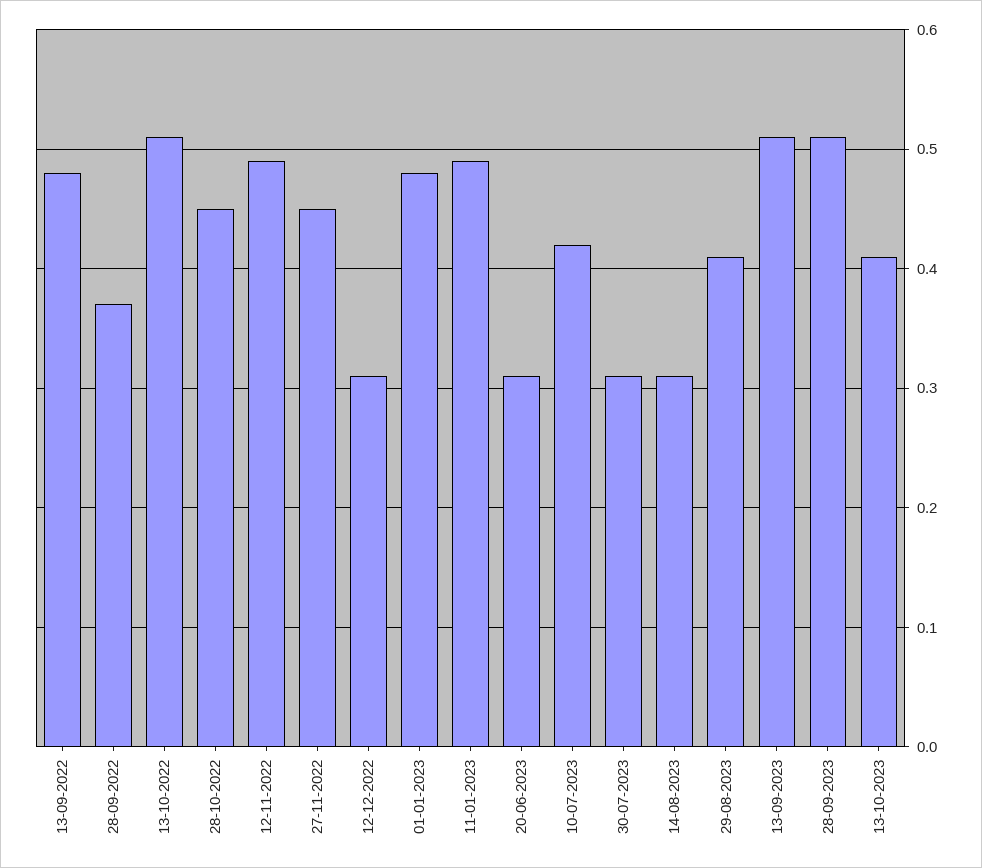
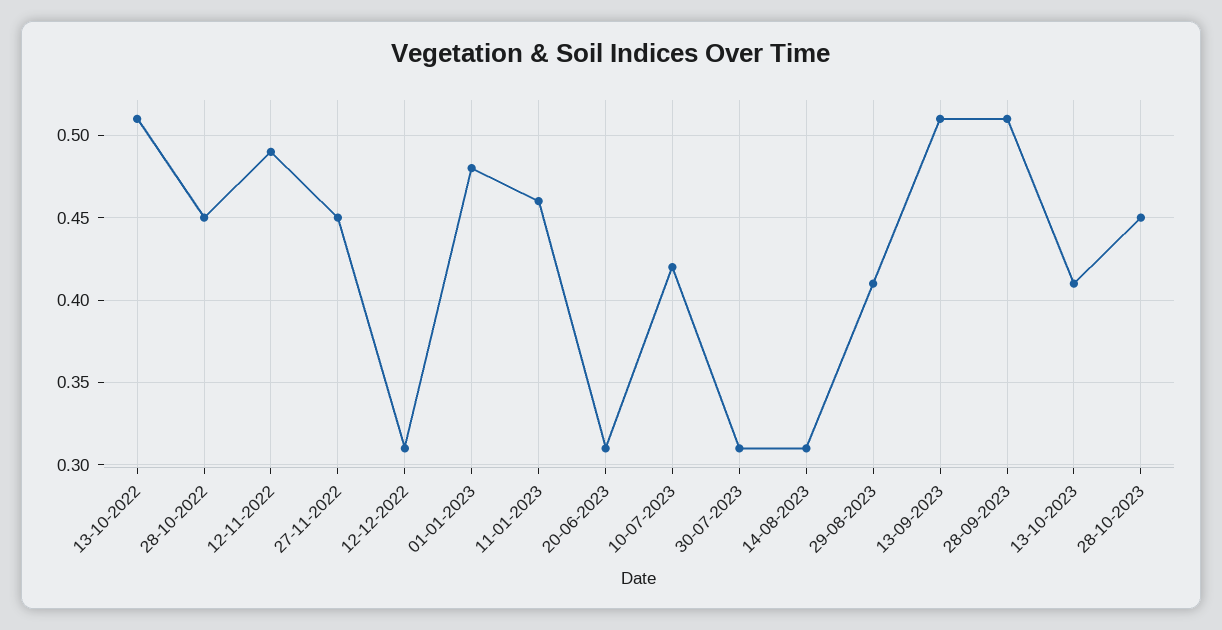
13-09-2022: 0.48 -> none
28-09-2022: 0.37 -> none
11-01-2023: 0.49 -> 0.46
28-10-2023: none -> 0.45

